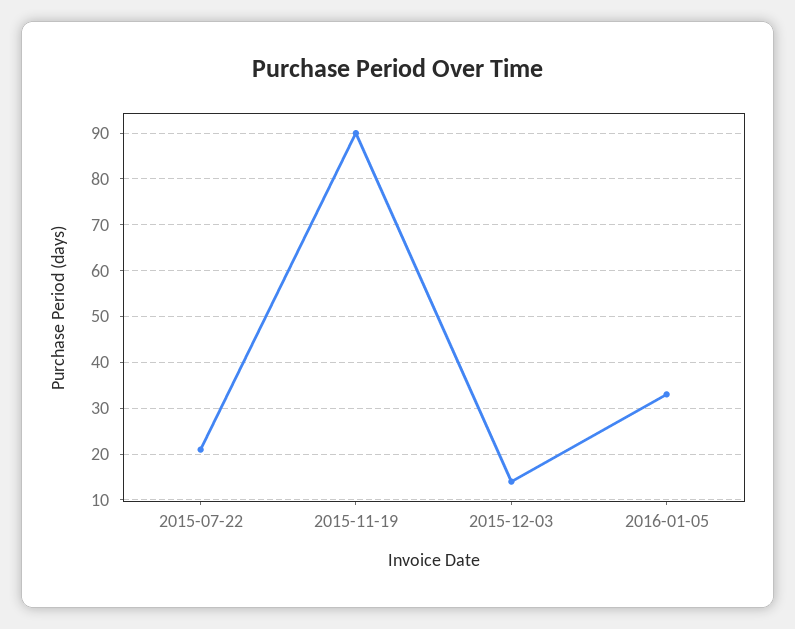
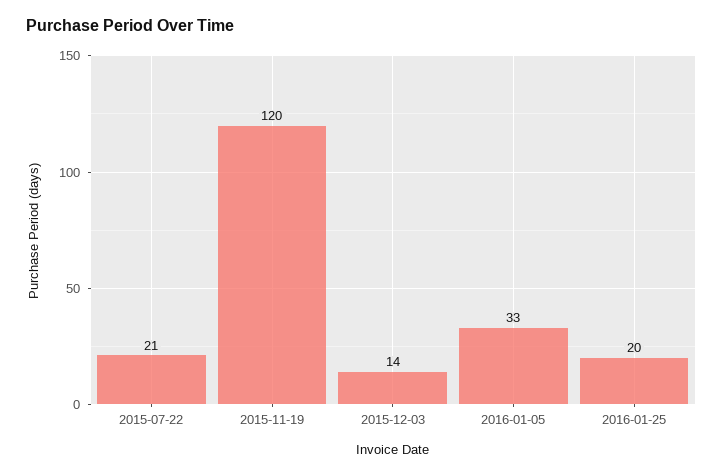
2015-11-19: 90 -> 120
2016-01-25: none -> 20

